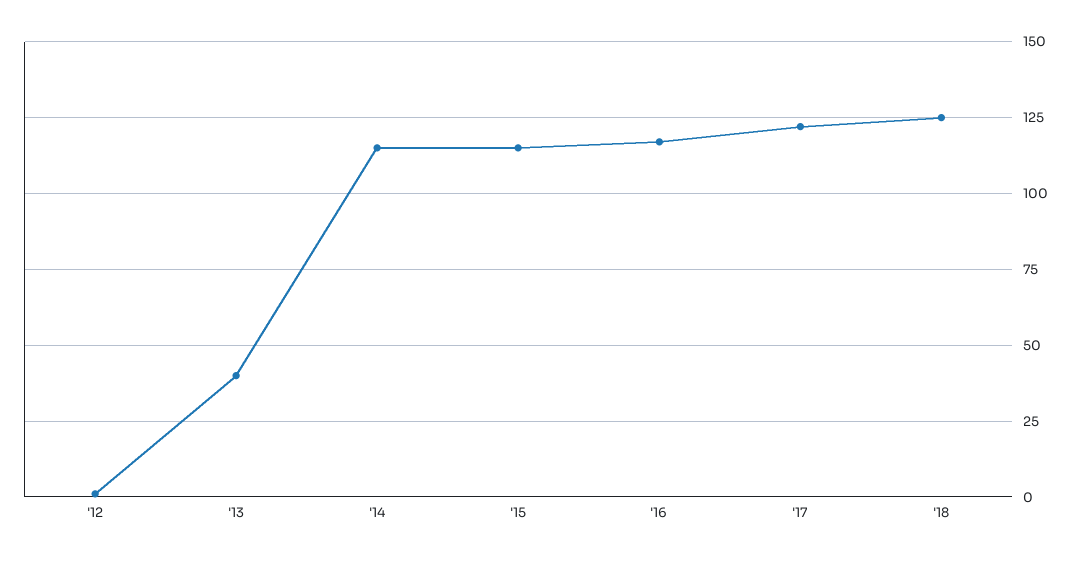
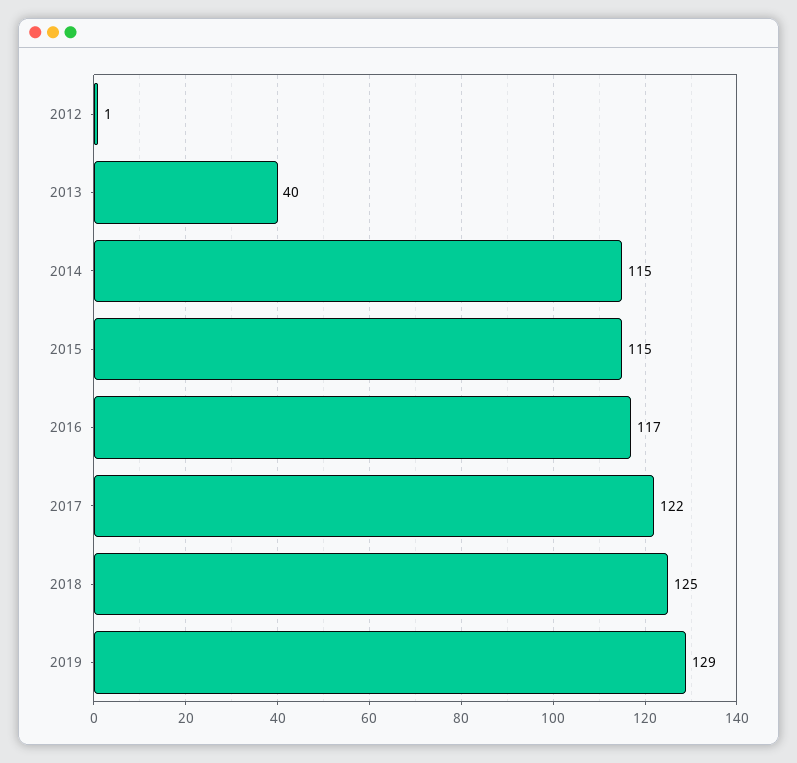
2019: none -> 129

